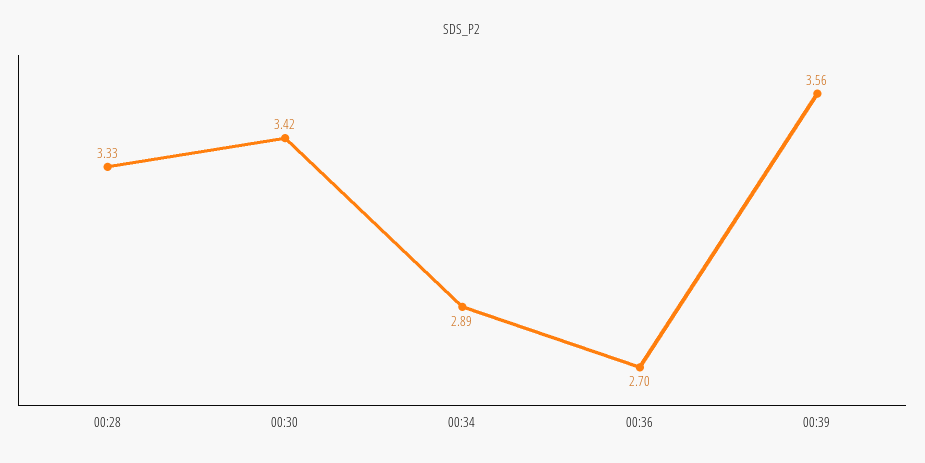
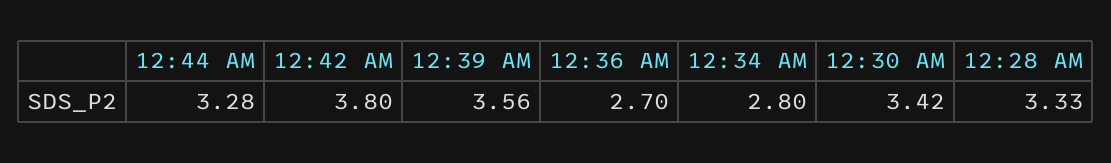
00:34: 2.89 -> 2.8
12:44 AM: none -> 3.28
12:42 AM: none -> 3.8

